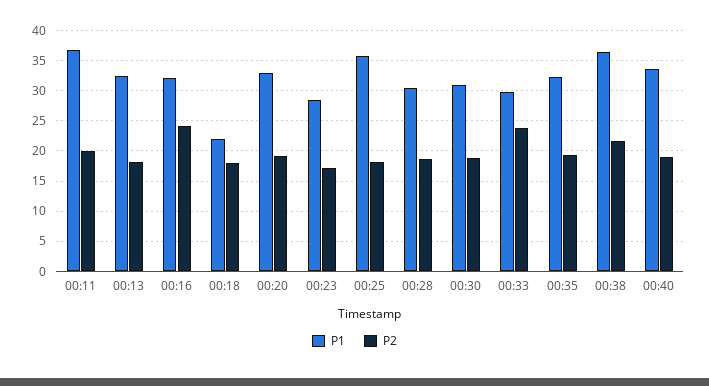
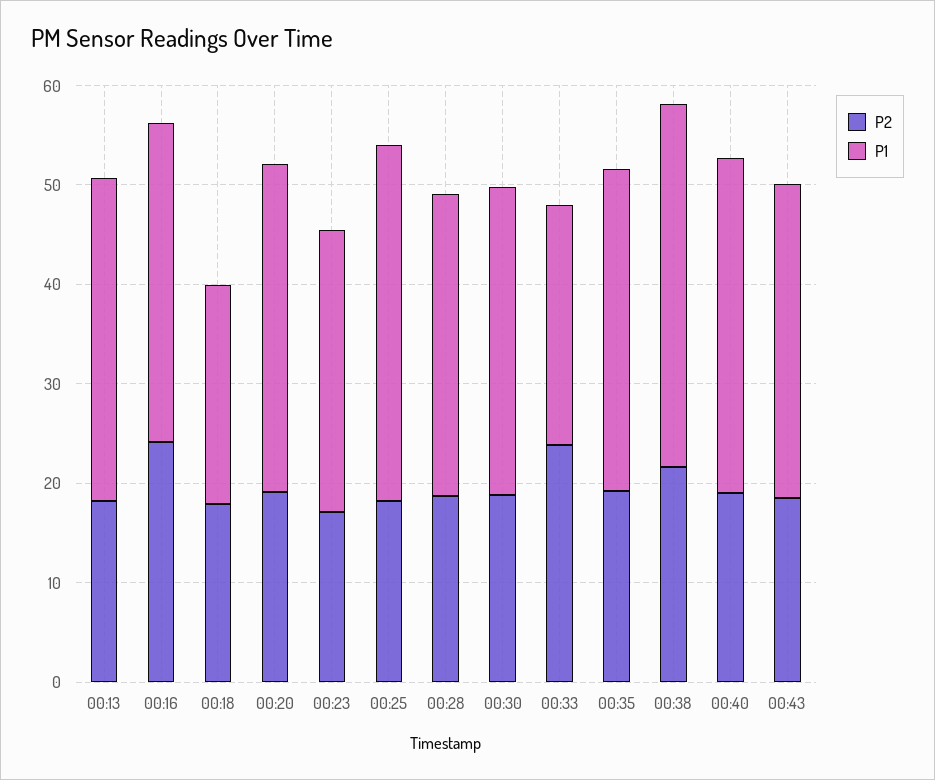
P1, 00:11: 37 -> none
P2, 00:11: 20 -> none
P1, 00:33: 30 -> 24
P2, 00:43: none -> 18
P1, 00:43: none -> 32

